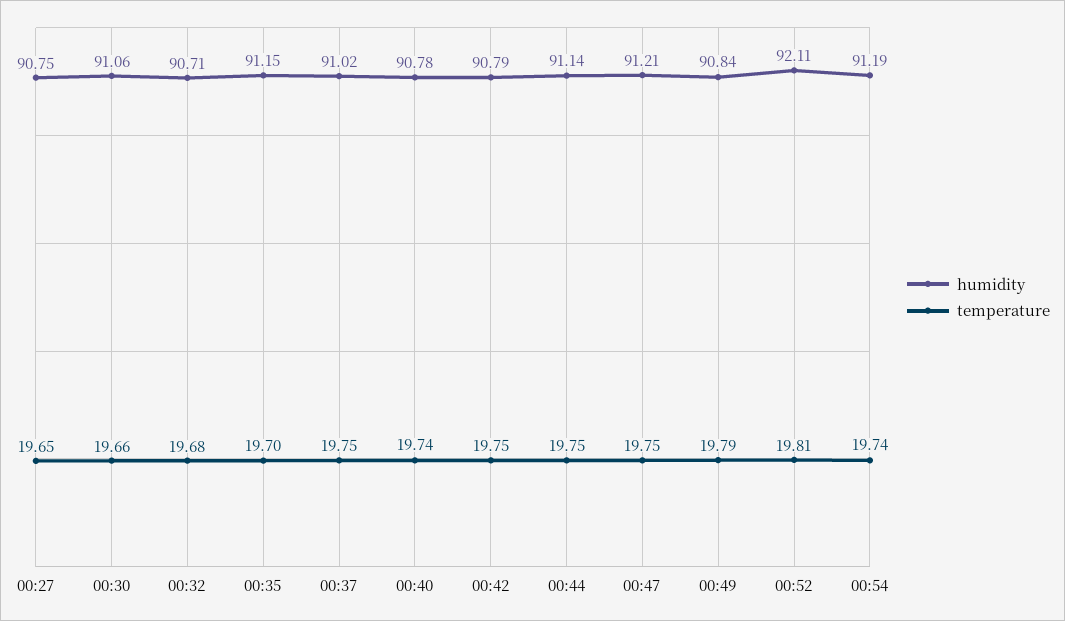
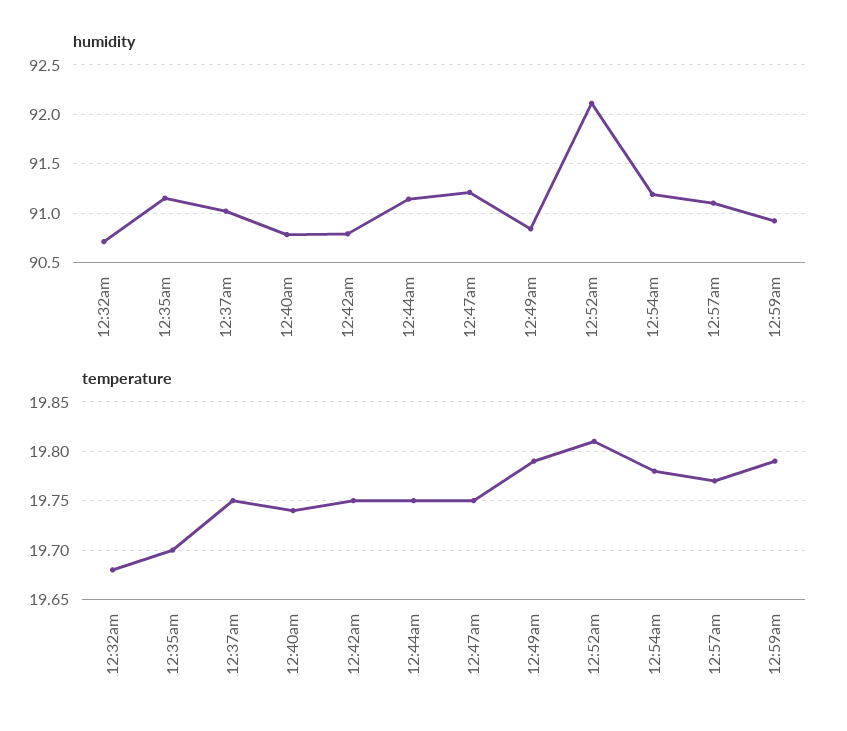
humidity, 00:27: 90.75 -> none
temperature, 00:27: 19.65 -> none
humidity, 00:30: 91.06 -> none
temperature, 00:30: 19.66 -> none
temperature, 00:54: 19.74 -> 19.78
humidity, 12:57am: none -> 91.1
humidity, 12:59am: none -> 90.9
temperature, 12:57am: none -> 19.77
temperature, 12:59am: none -> 19.79

